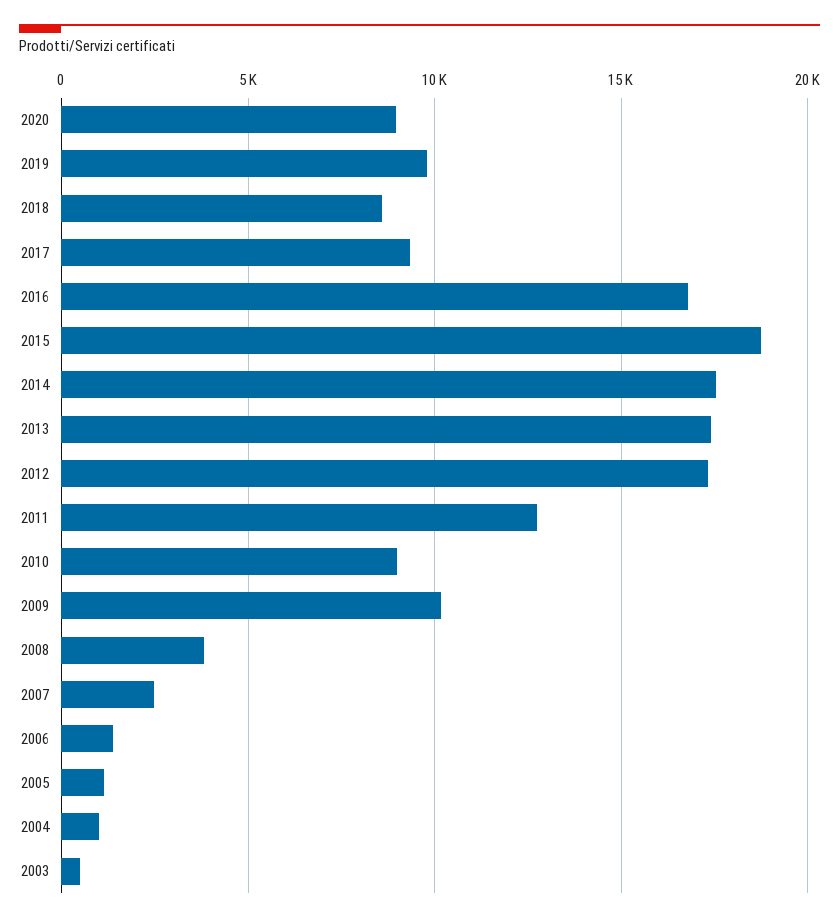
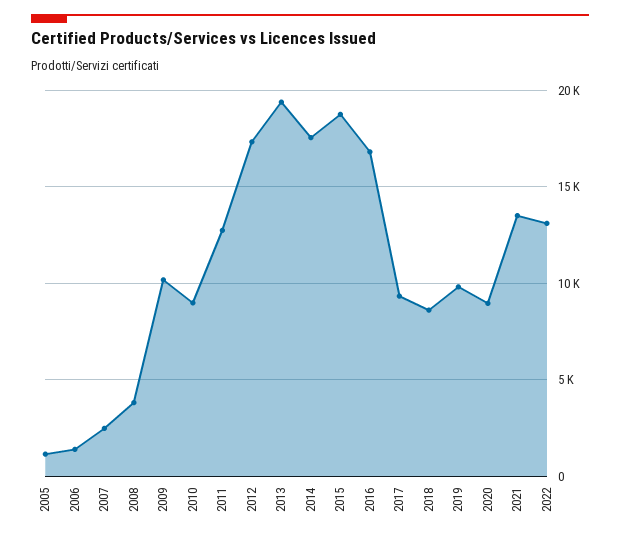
2013: 17500 -> 19500
2004: 1000 -> none
2003: 500 -> none
2021: none -> 13500
2022: none -> 13000

